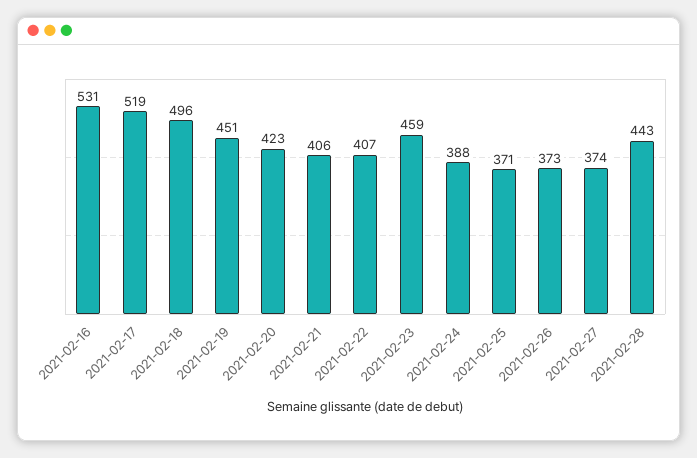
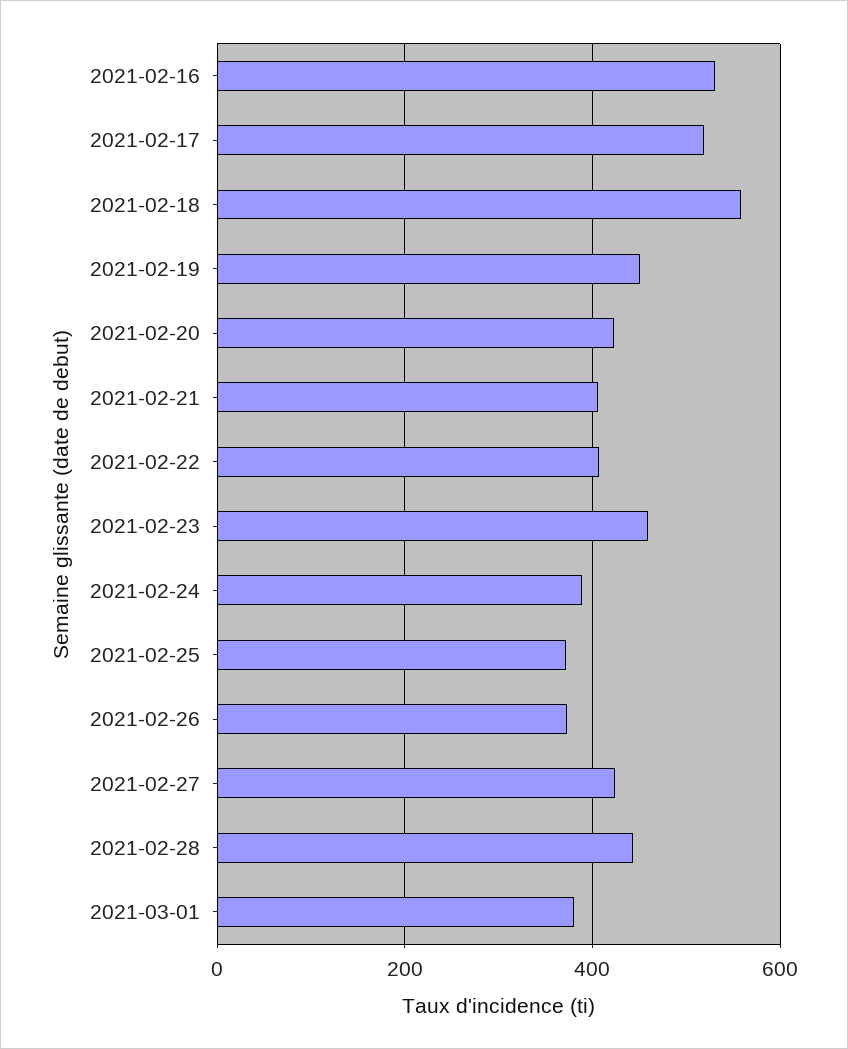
2021-02-18: 496 -> 560
2021-02-27: 374 -> 420
2021-03-01: none -> 380

